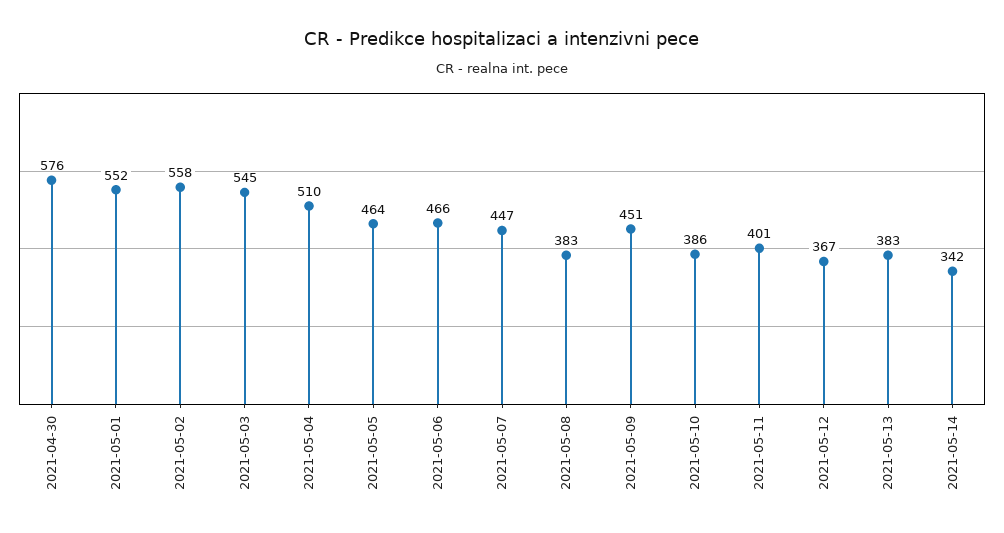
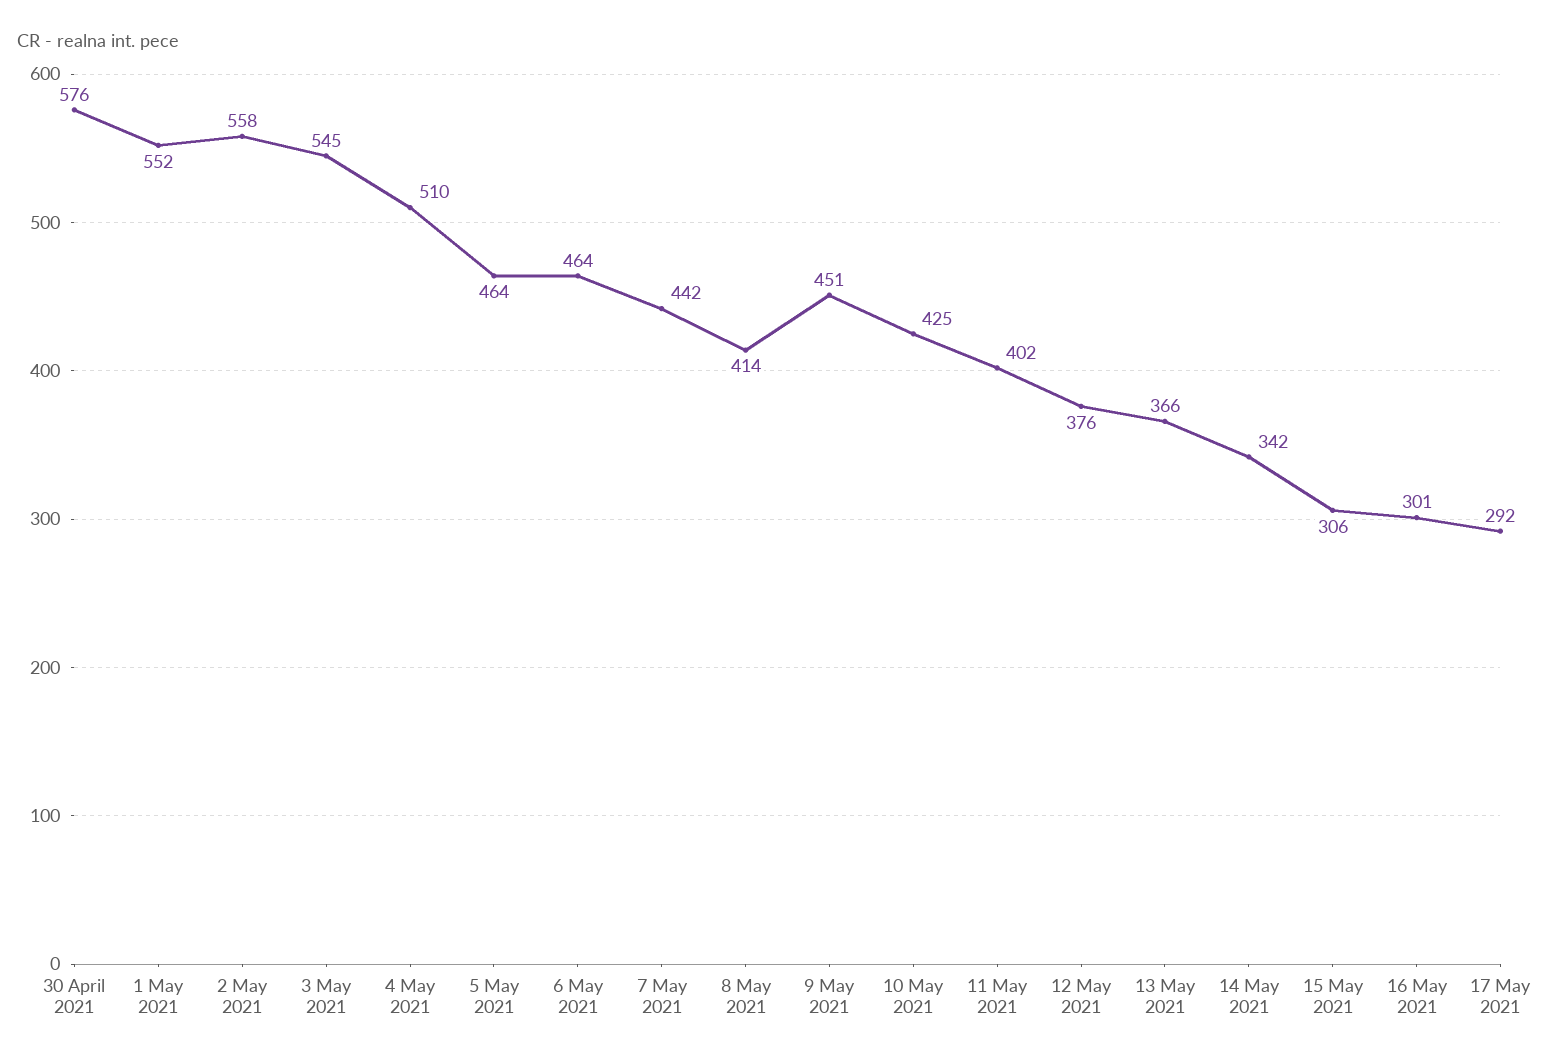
2021-05-06: 466 -> 464
2021-05-07: 447 -> 442
2021-05-08: 383 -> 414
2021-05-10: 386 -> 425
2021-05-11: 401 -> 402
2021-05-12: 367 -> 376
2021-05-13: 383 -> 366
15 May 2021: none -> 306
16 May 2021: none -> 301
17 May 2021: none -> 292

